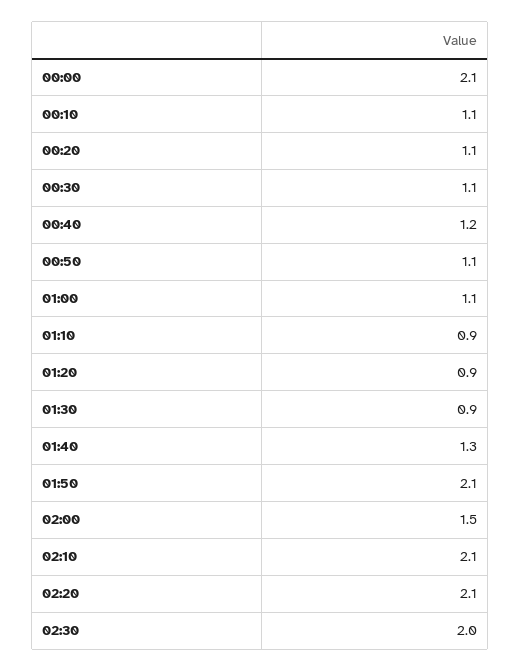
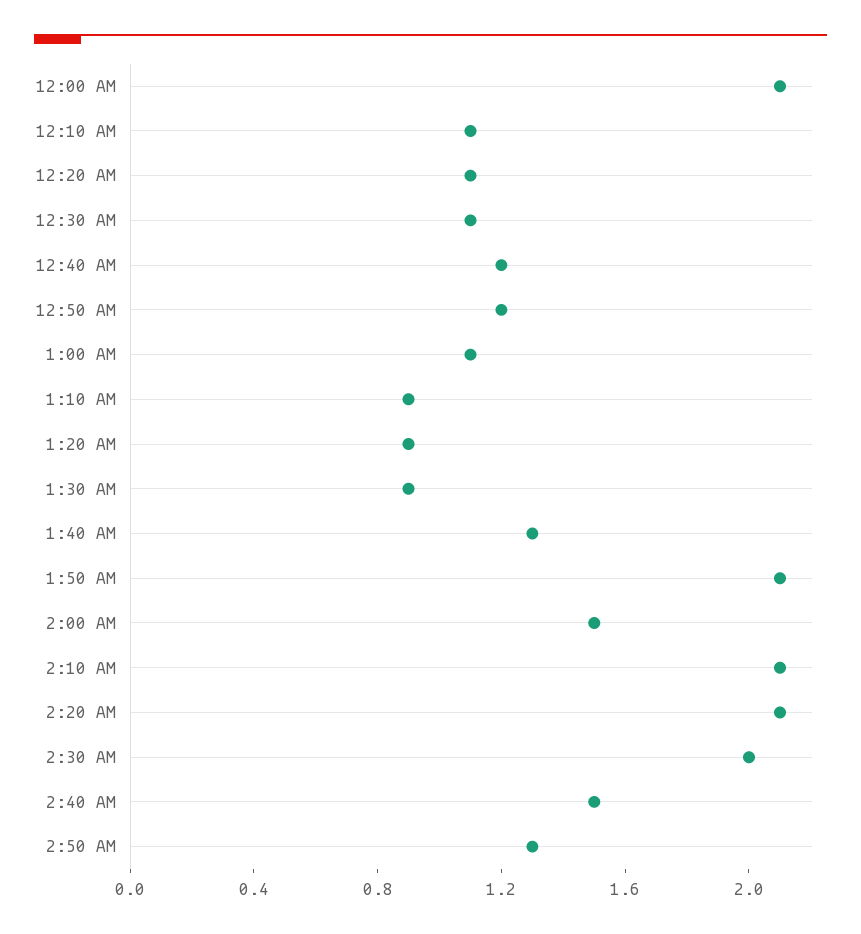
00:50: 1.1 -> 1.2
2:40 AM: none -> 1.5
2:50 AM: none -> 1.3

